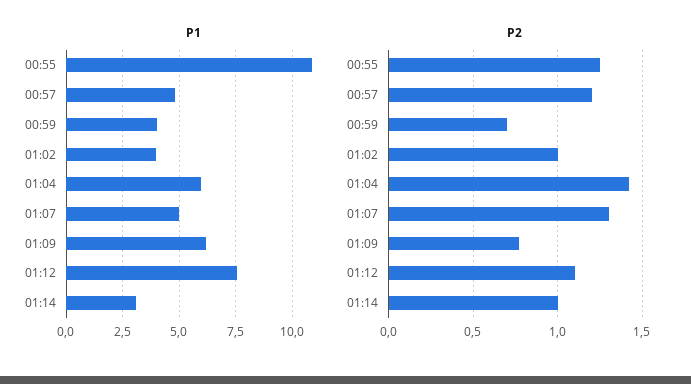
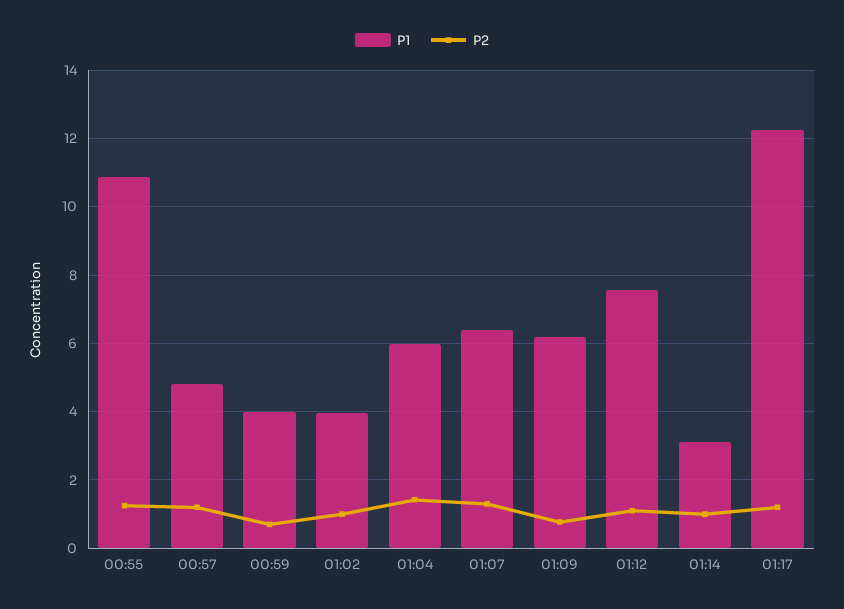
P1, 01:07: 5 -> 6.4
P1, 01:17: none -> 12.2
P2, 01:17: none -> 1.2

